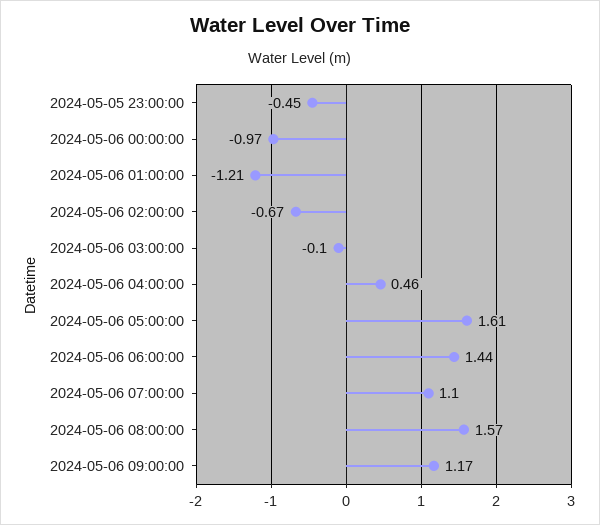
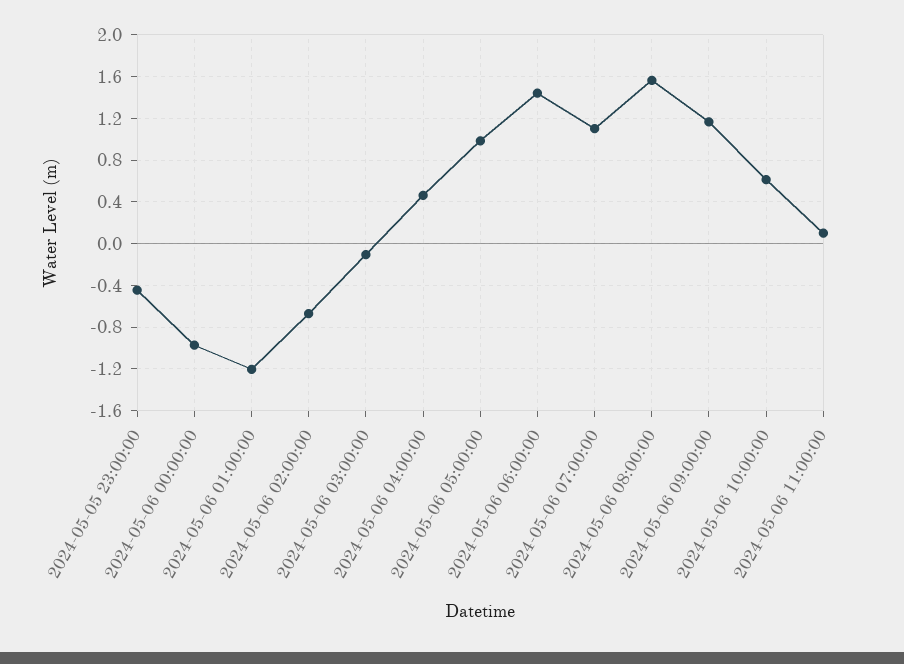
2024-05-06 05:00:00: 1.61 -> 1
2024-05-06 10:00:00: none -> 0.6
2024-05-06 11:00:00: none -> 0.1

